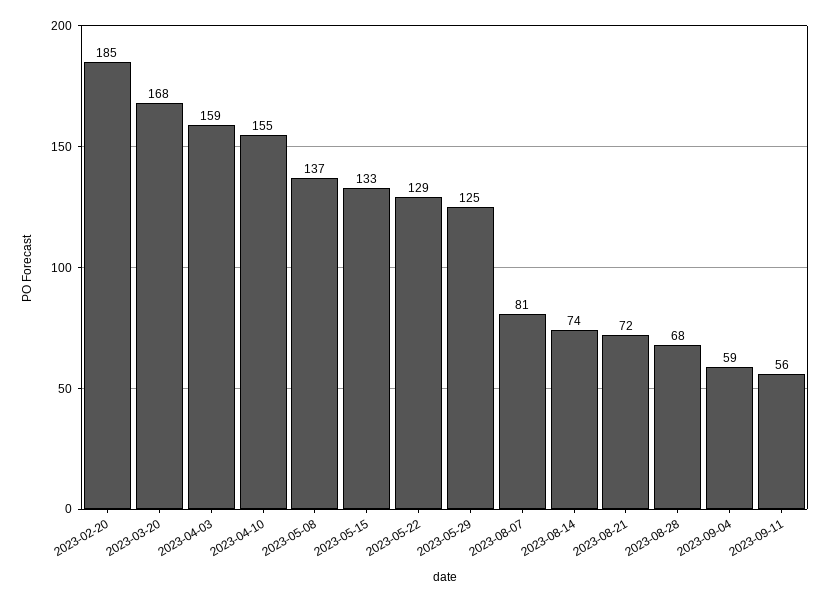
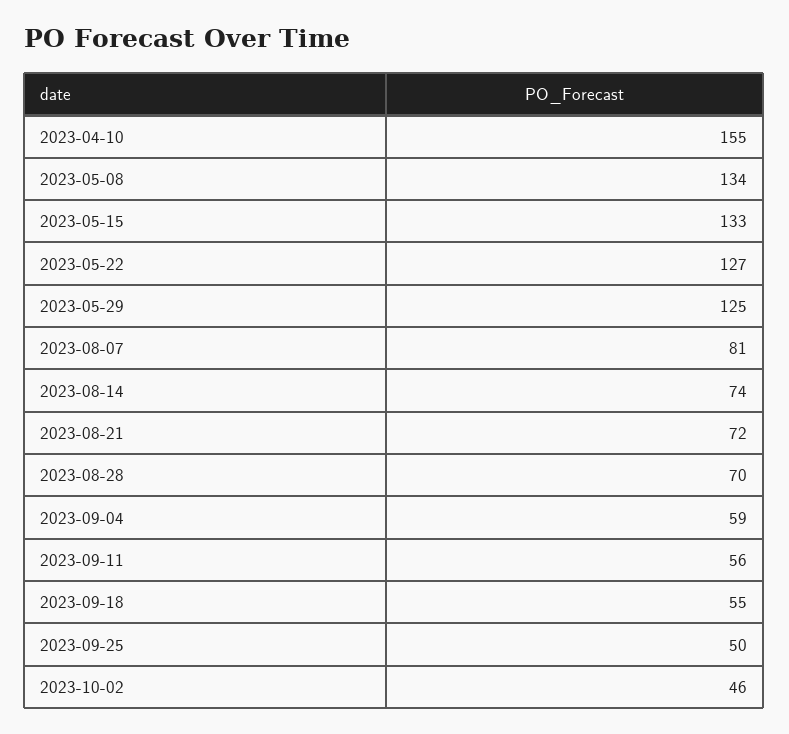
2023-02-20: 185 -> none
2023-03-20: 168 -> none
2023-04-03: 159 -> none
2023-05-08: 137 -> 134
2023-05-22: 129 -> 127
2023-08-28: 68 -> 70
2023-09-18: none -> 55
2023-09-25: none -> 50
2023-10-02: none -> 46

